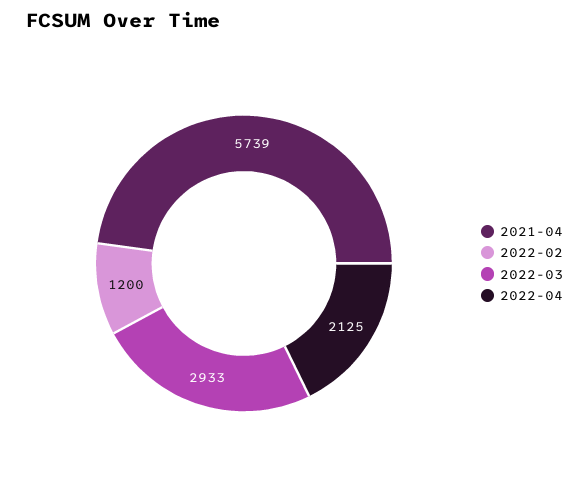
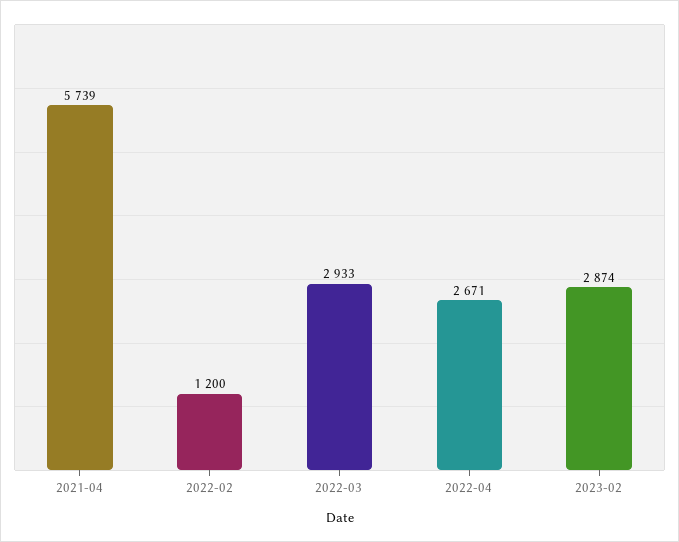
2022-04: 2125 -> 2671
2023-02: none -> 2874

